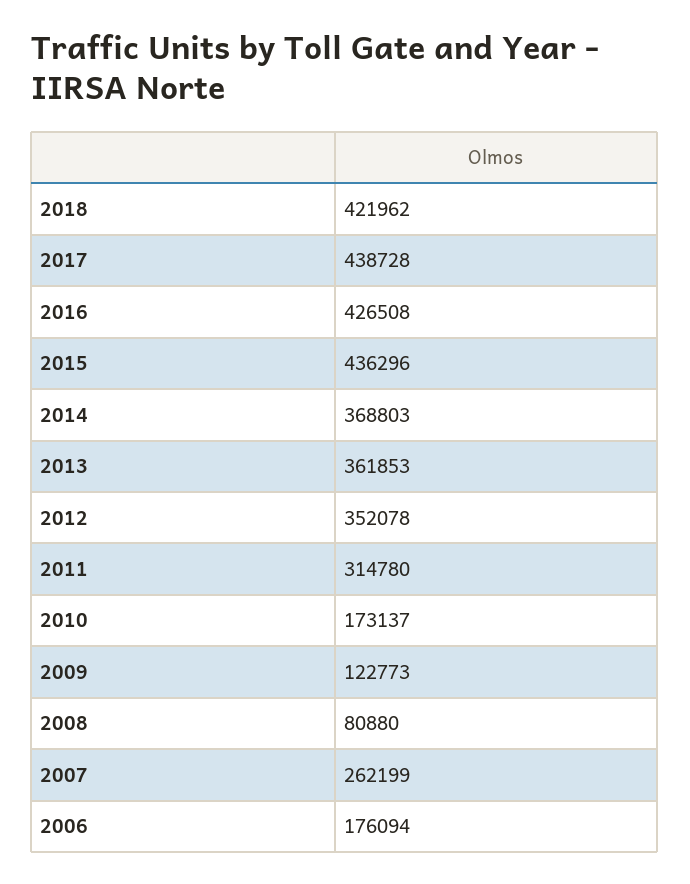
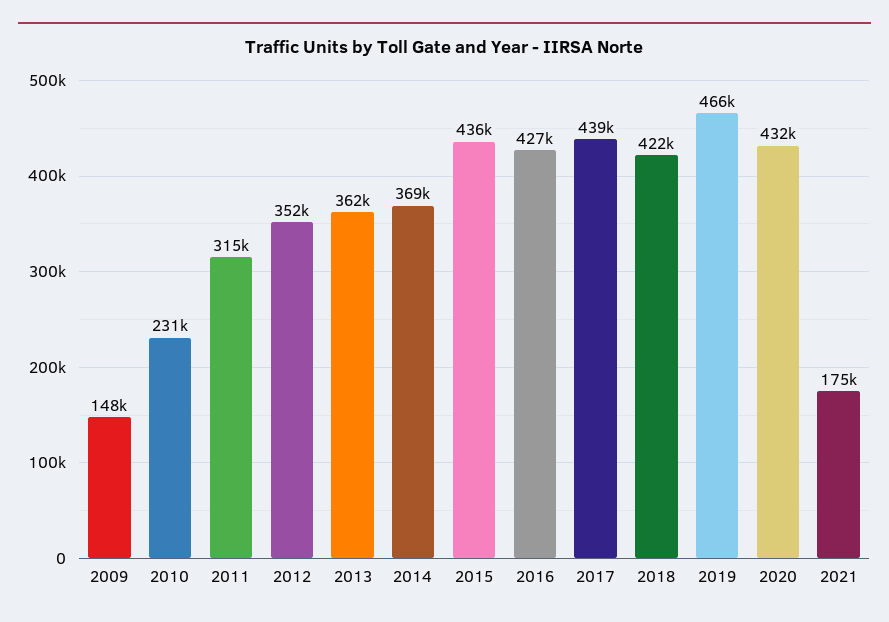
2010: 173137 -> 231000
2009: 122773 -> 148000
2008: 80880 -> none
2007: 262199 -> none
2006: 176094 -> none
2019: none -> 466000
2020: none -> 432000
2021: none -> 175000

